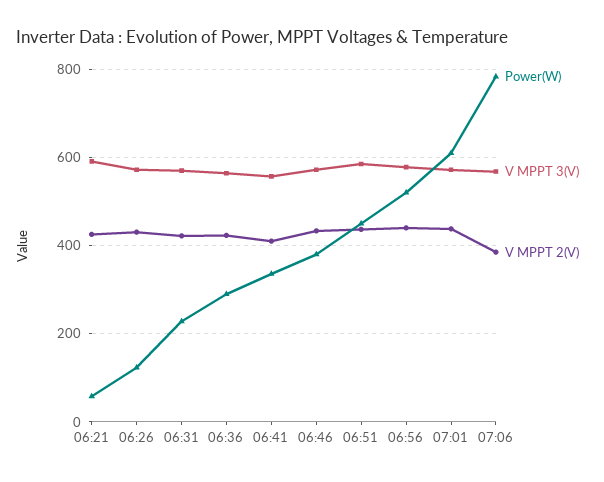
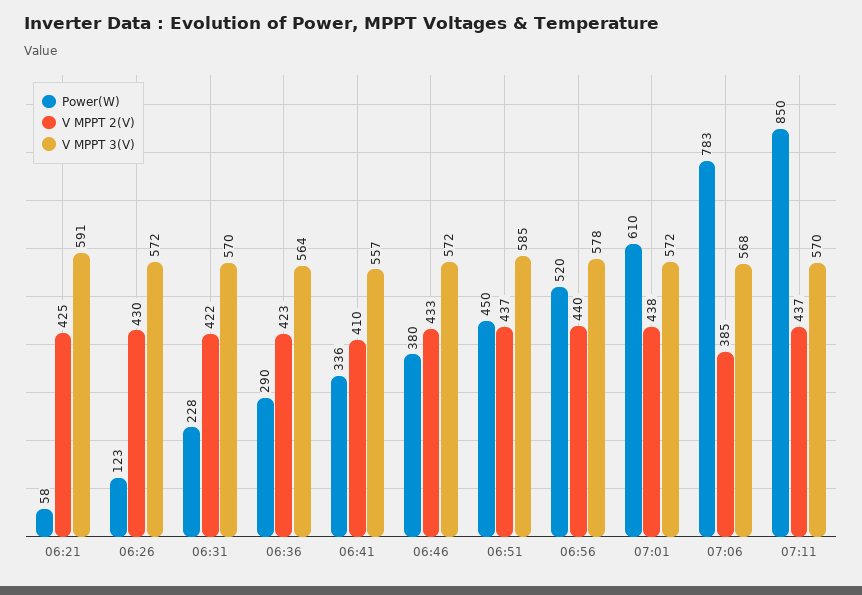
Power(W), 07:11: none -> 850
V MPPT 2(V), 07:11: none -> 437
V MPPT 3(V), 07:11: none -> 570

